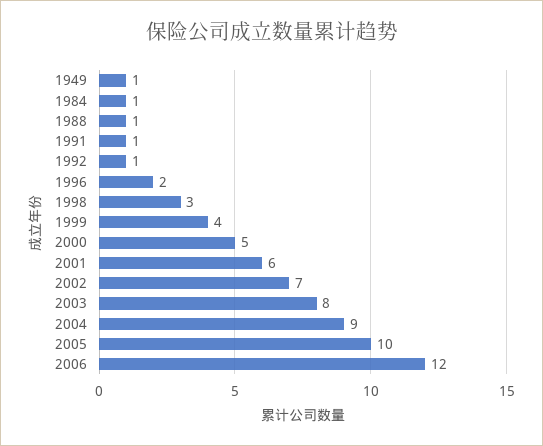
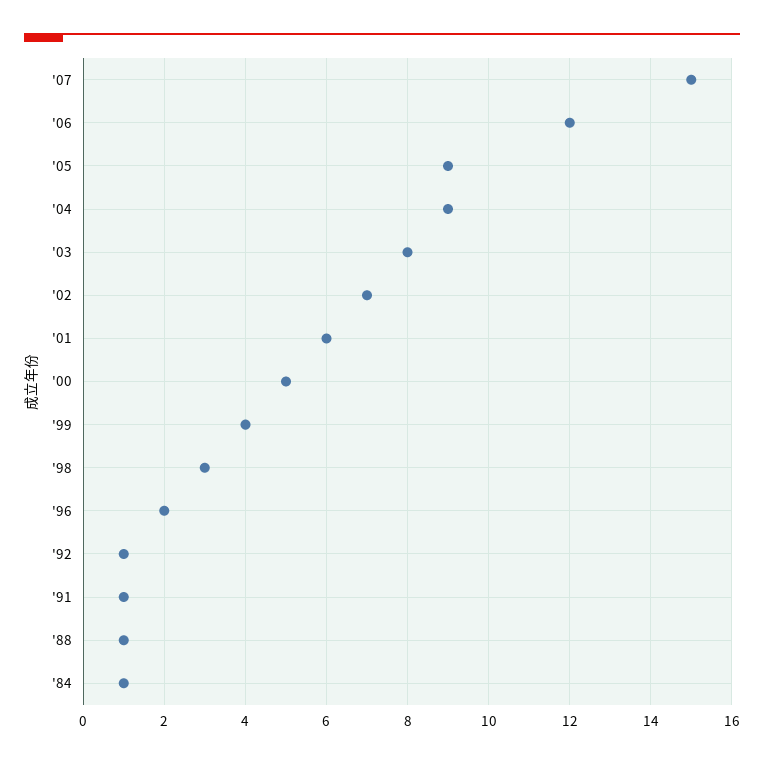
1949: 1 -> none
2005: 10 -> 9
'07: none -> 15

